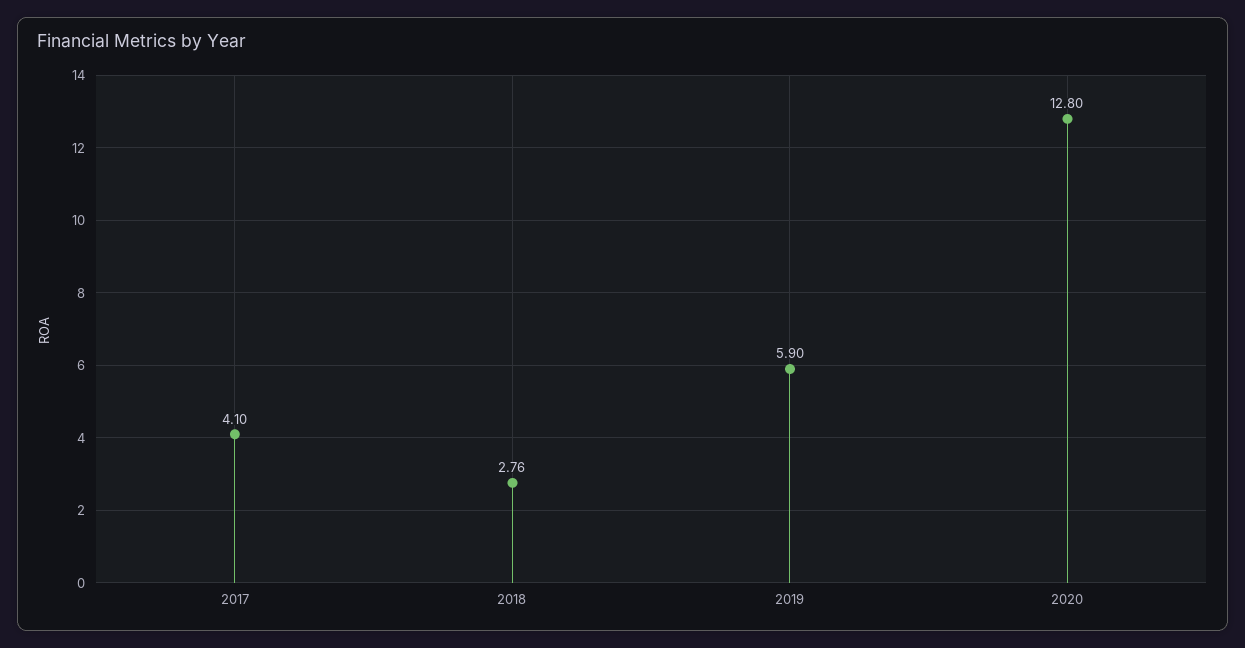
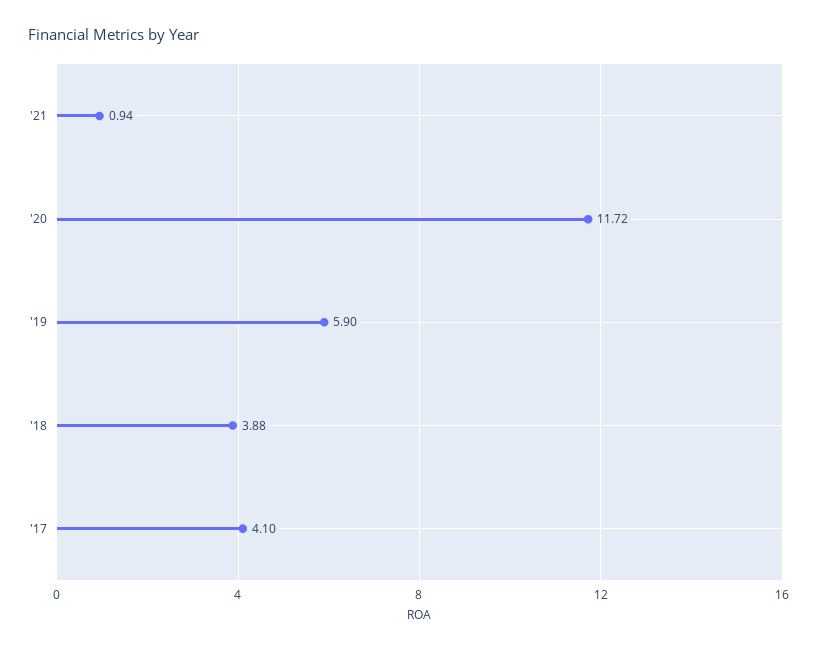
2018: 2.76 -> 3.88
2020: 12.8 -> 11.72
'21: none -> 0.94

